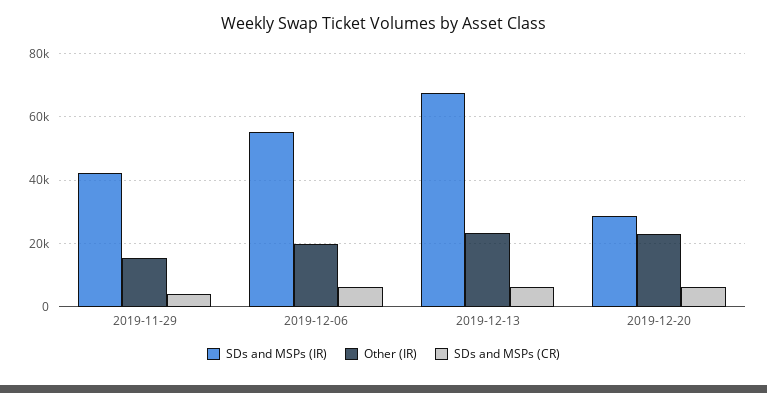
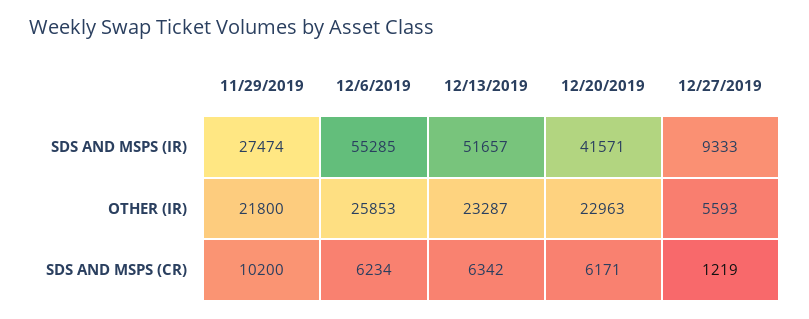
SDs and MSPs (IR), 2019-11-29: 42000 -> 27474
Other (IR), 2019-11-29: 16000 -> 21800
SDs and MSPs (CR), 2019-11-29: 4000 -> 10200
Other (IR), 2019-12-06: 20000 -> 25853
SDs and MSPs (IR), 2019-12-13: 68000 -> 51657
SDs and MSPs (IR), 2019-12-20: 28000 -> 41571
SDs and MSPs (IR), 12/27/2019: none -> 9333
Other (IR), 12/27/2019: none -> 5593
SDs and MSPs (CR), 12/27/2019: none -> 1219

